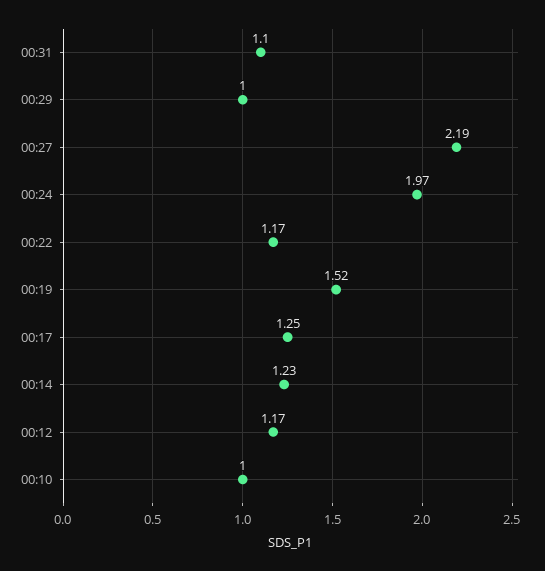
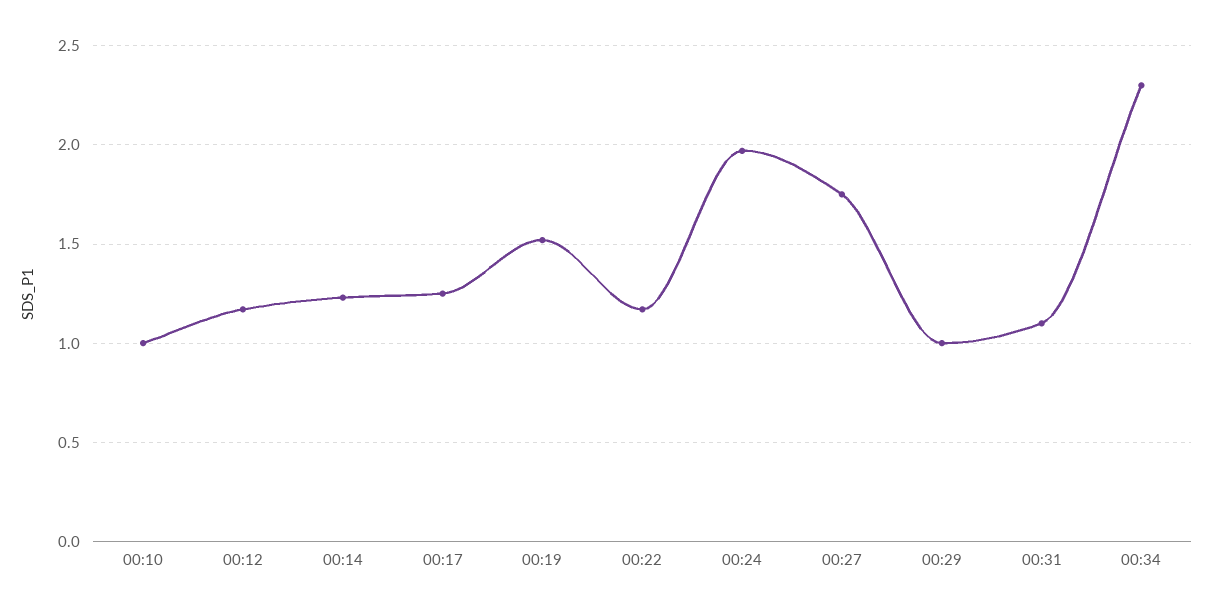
00:27: 2.19 -> 1.75
00:34: none -> 2.3

